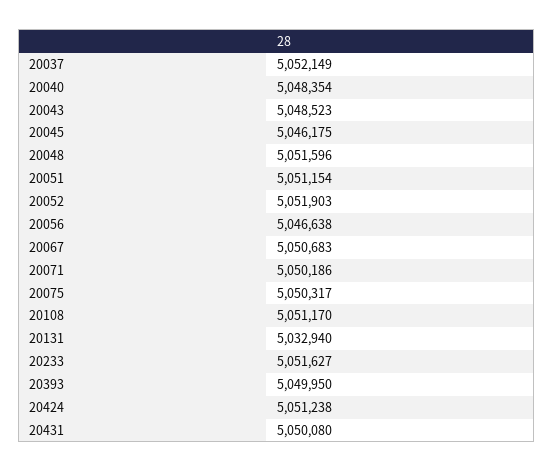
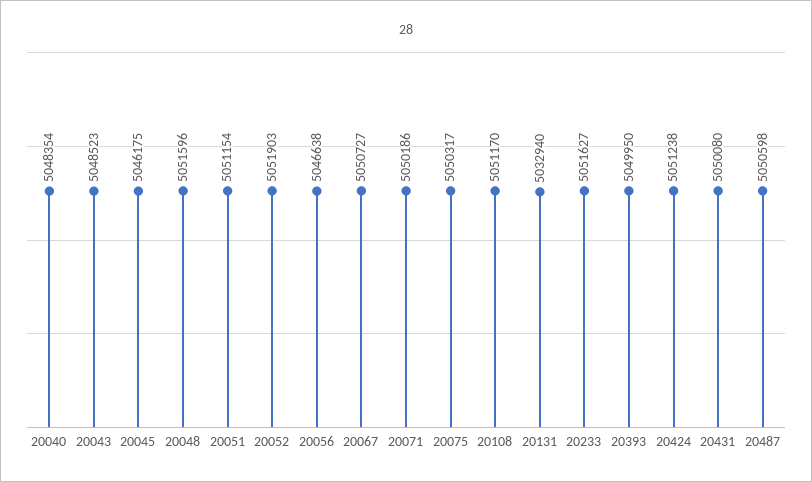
20037: 5052149 -> none
20067: 5050683 -> 5050727
20487: none -> 5050598

